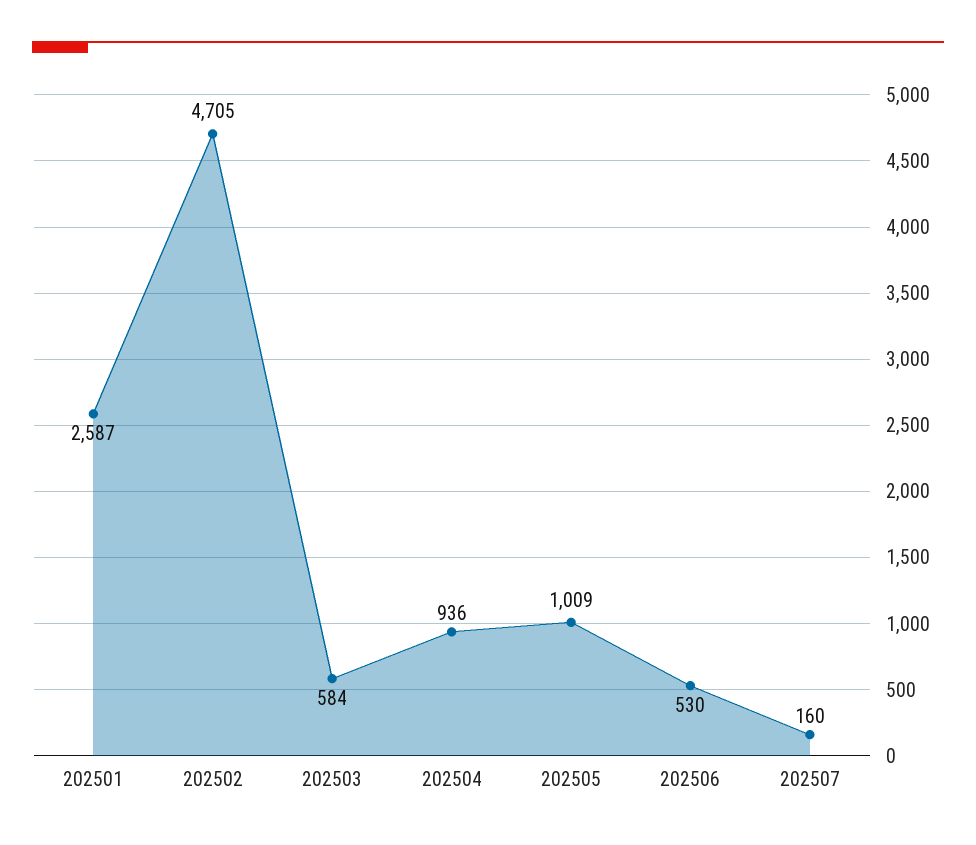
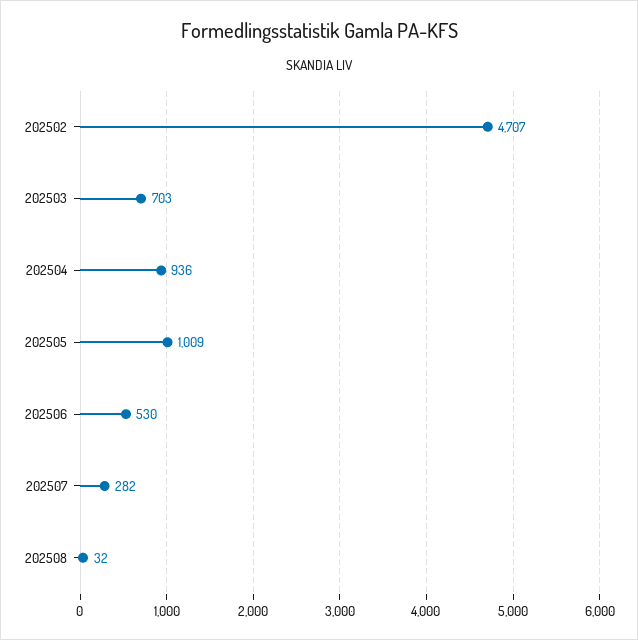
202501: 2587 -> none
202502: 4705 -> 4707
202503: 584 -> 703
202507: 160 -> 282
202508: none -> 32

